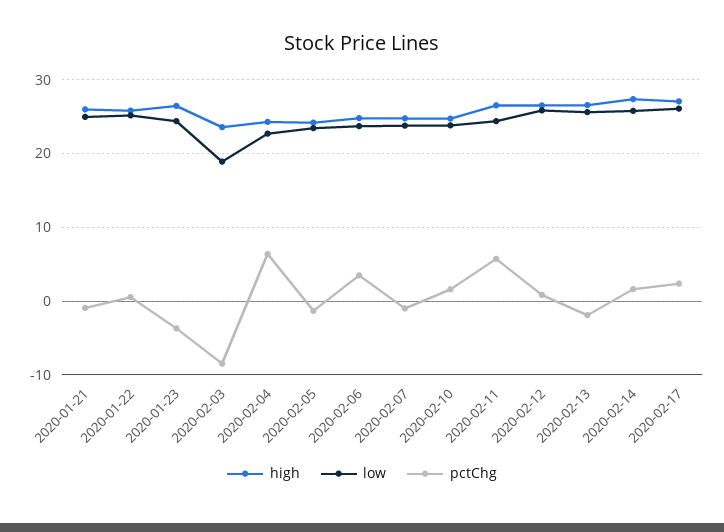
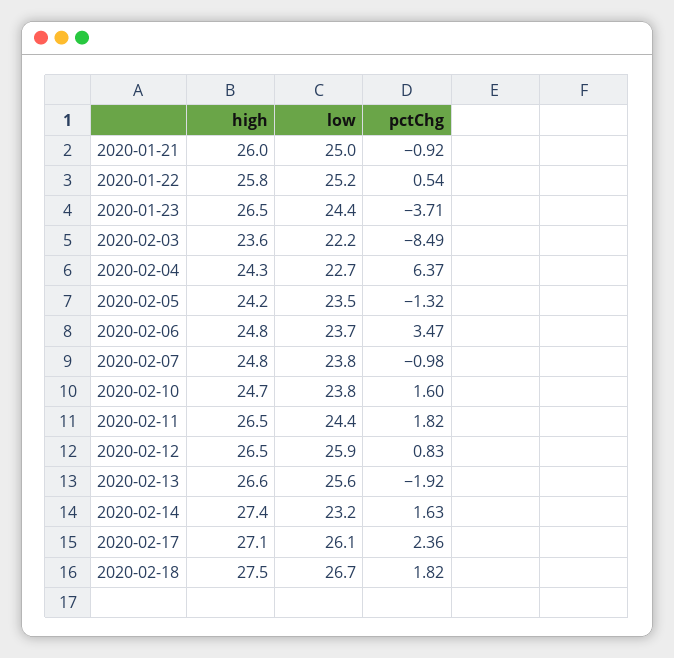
low, 2020-02-03: 19 -> 22.2
pctChg, 2020-02-11: 6 -> 1.82
low, 2020-02-14: 26 -> 23.2
high, 2020-02-18: none -> 27.5
low, 2020-02-18: none -> 26.7
pctChg, 2020-02-18: none -> 1.82

